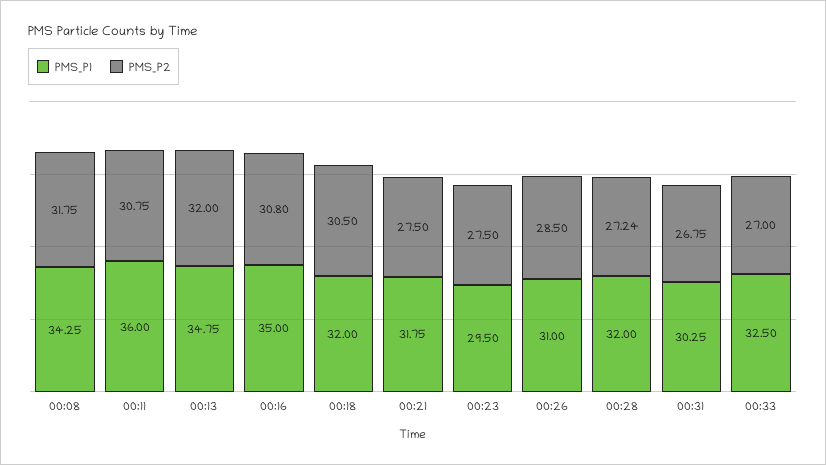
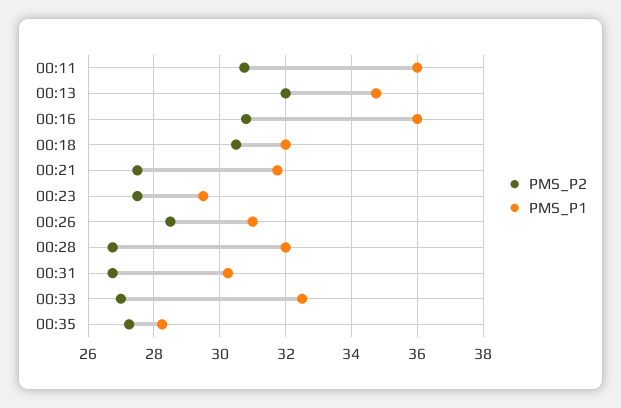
PMS_P1, 00:08: 34.25 -> none
PMS_P2, 00:08: 31.75 -> none
PMS_P1, 00:16: 35 -> 36
PMS_P2, 00:28: 27.24 -> 26.8
PMS_P2, 00:35: none -> 27.2
PMS_P1, 00:35: none -> 28.2

